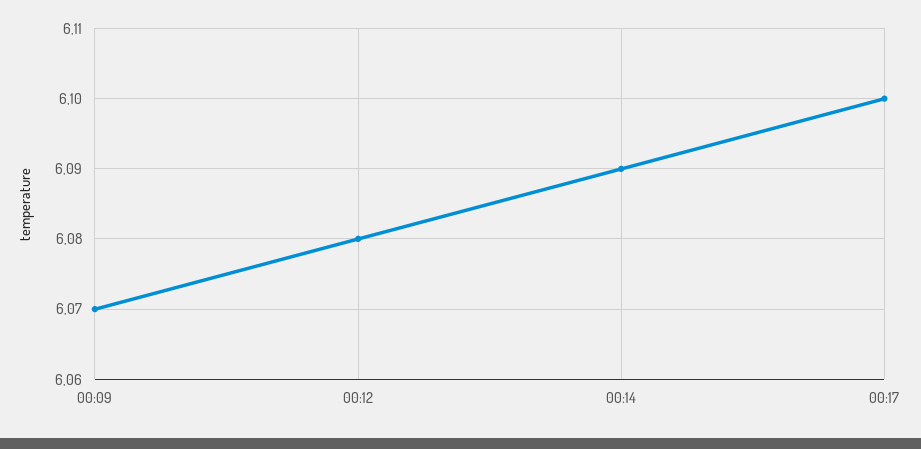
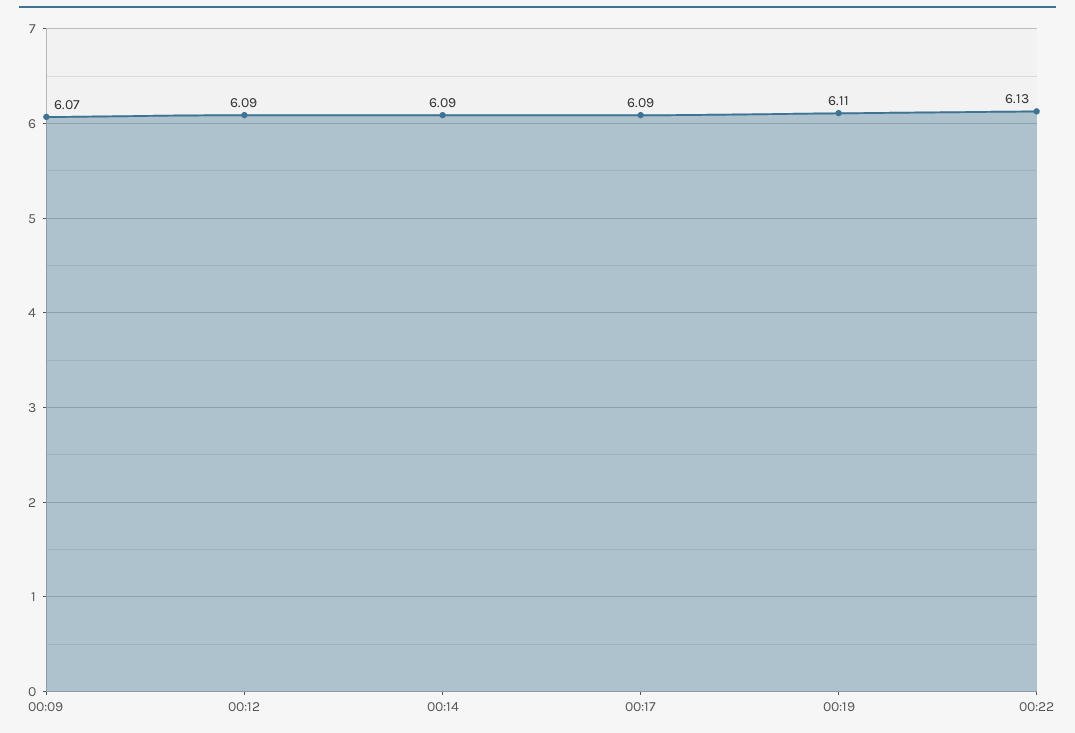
00:12: 6.08 -> 6.09
00:17: 6.1 -> 6.09
00:19: none -> 6.11
00:22: none -> 6.13

